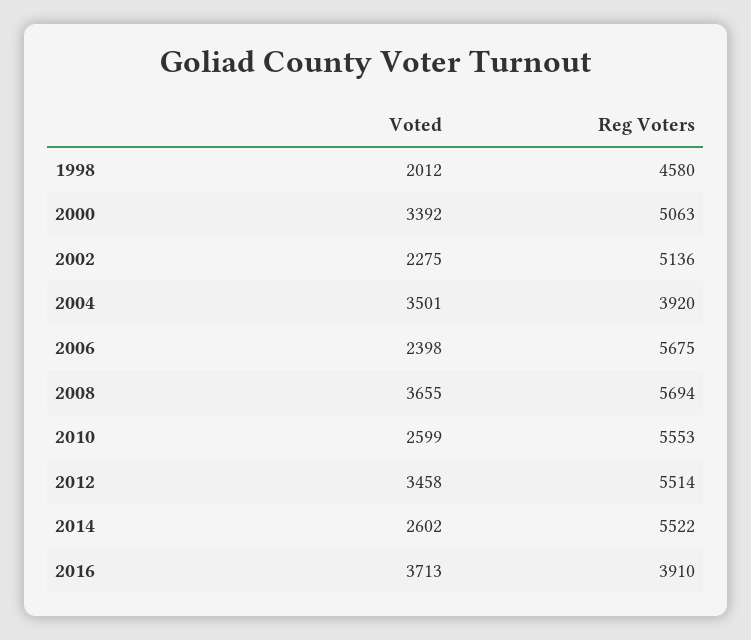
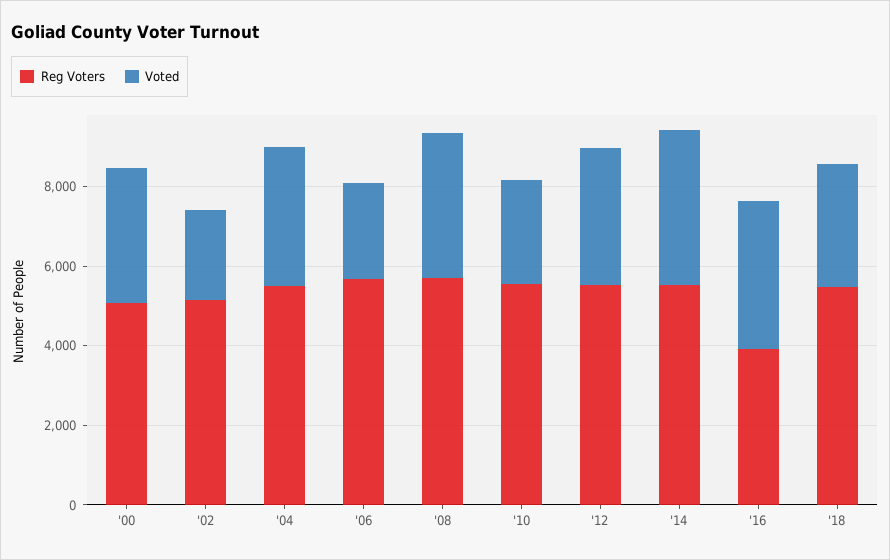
Voted, 1998: 2012 -> none
Reg Voters, 1998: 4580 -> none
Reg Voters, 2004: 3920 -> 5500
Voted, 2014: 2602 -> 4000
Reg Voters, '18: none -> 5500
Voted, '18: none -> 3000

